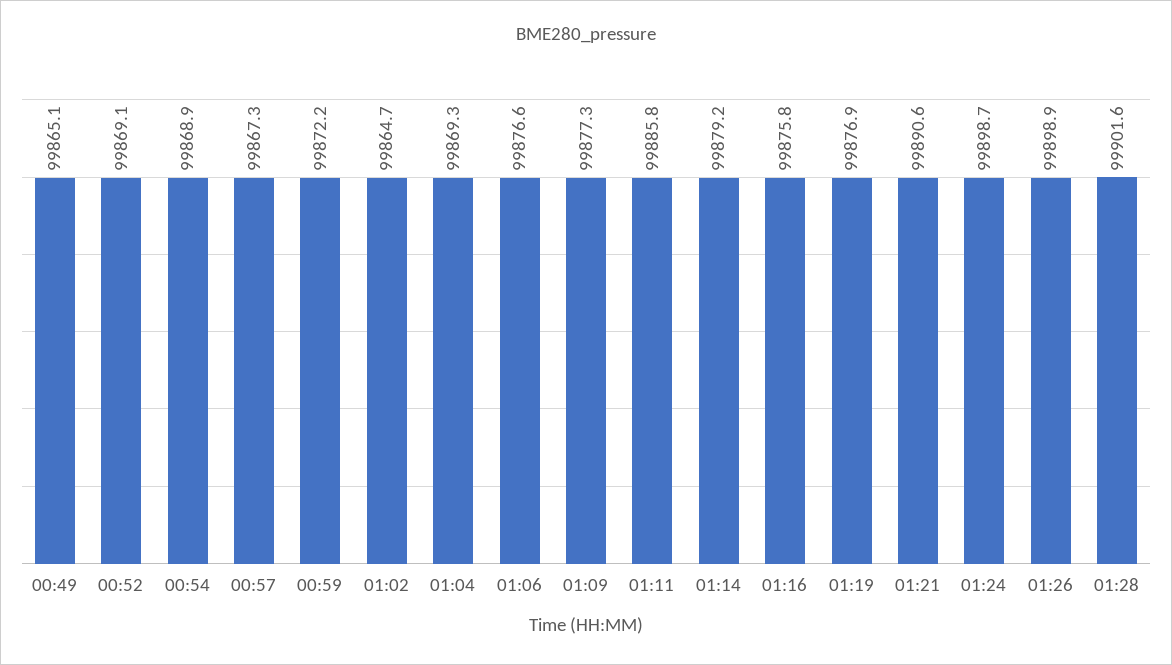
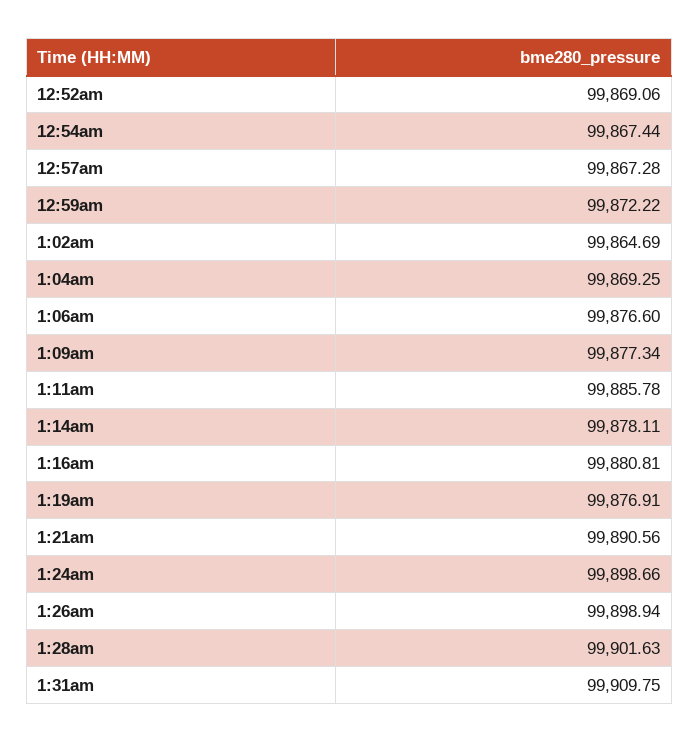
00:49: 99865.1 -> none
00:54: 99868.9 -> 99867.44
01:14: 99879.2 -> 99878.11
01:16: 99875.8 -> 99880.81
1:31am: none -> 99909.75

